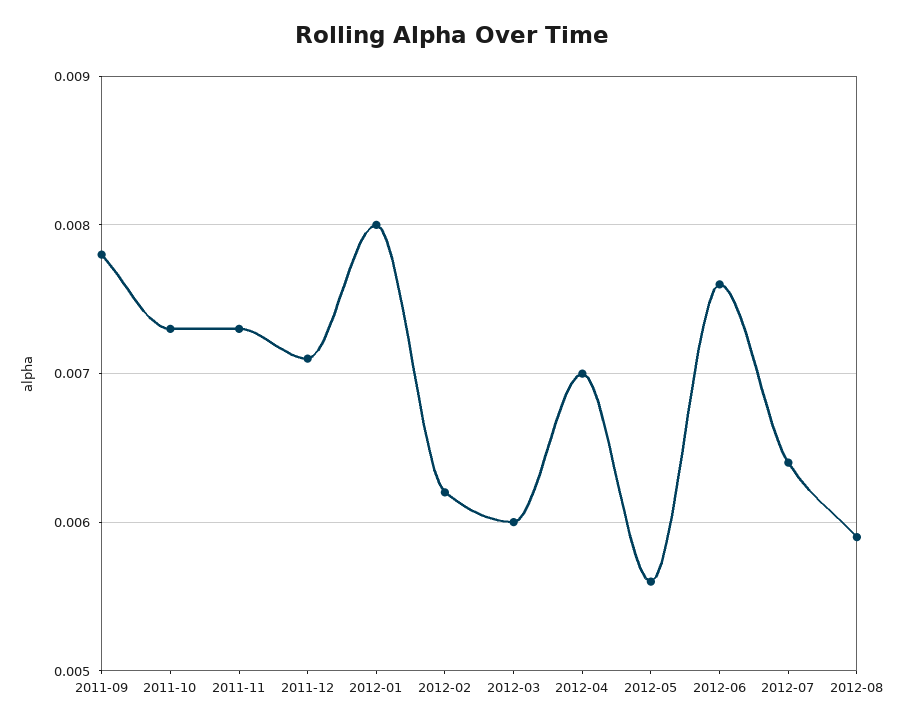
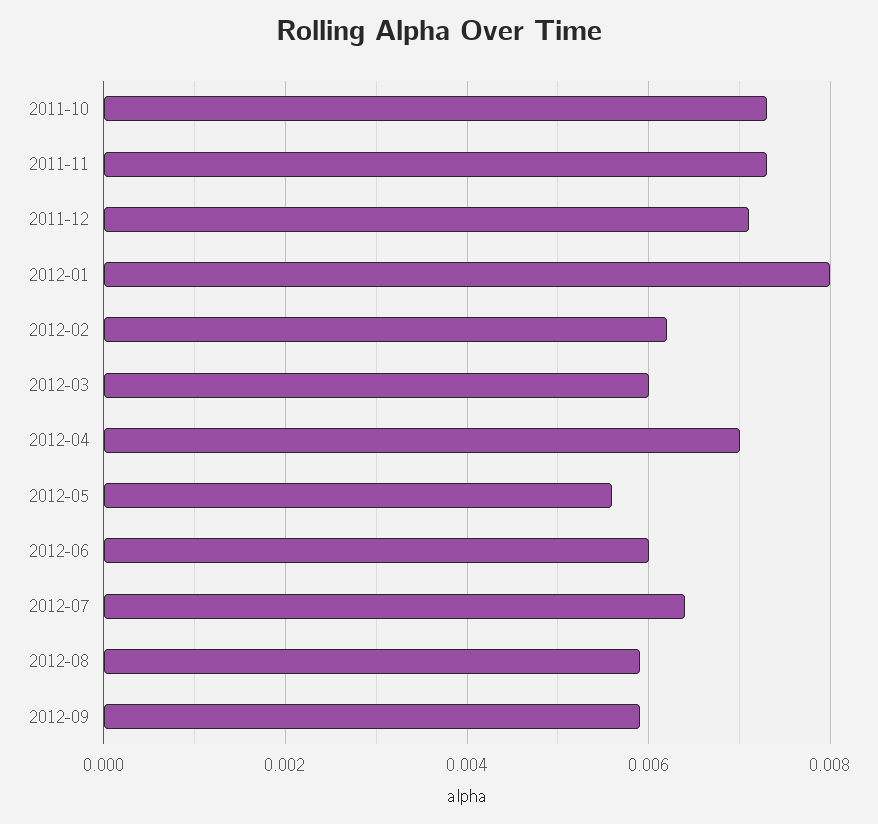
2011-09: 0.0078 -> none
2012-06: 0.0076 -> 0.006
2012-09: none -> 0.006

